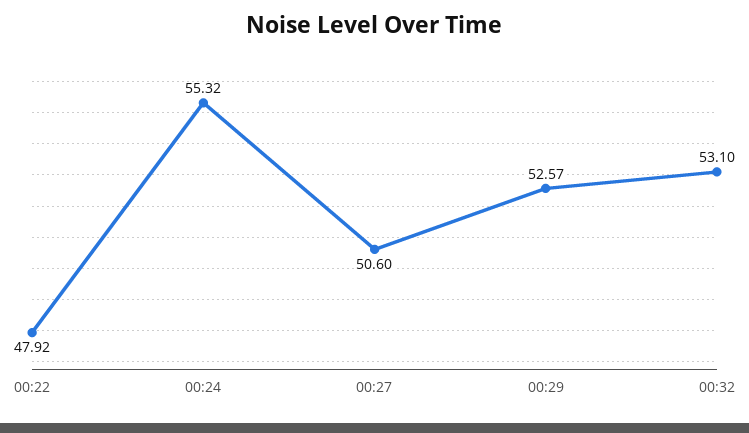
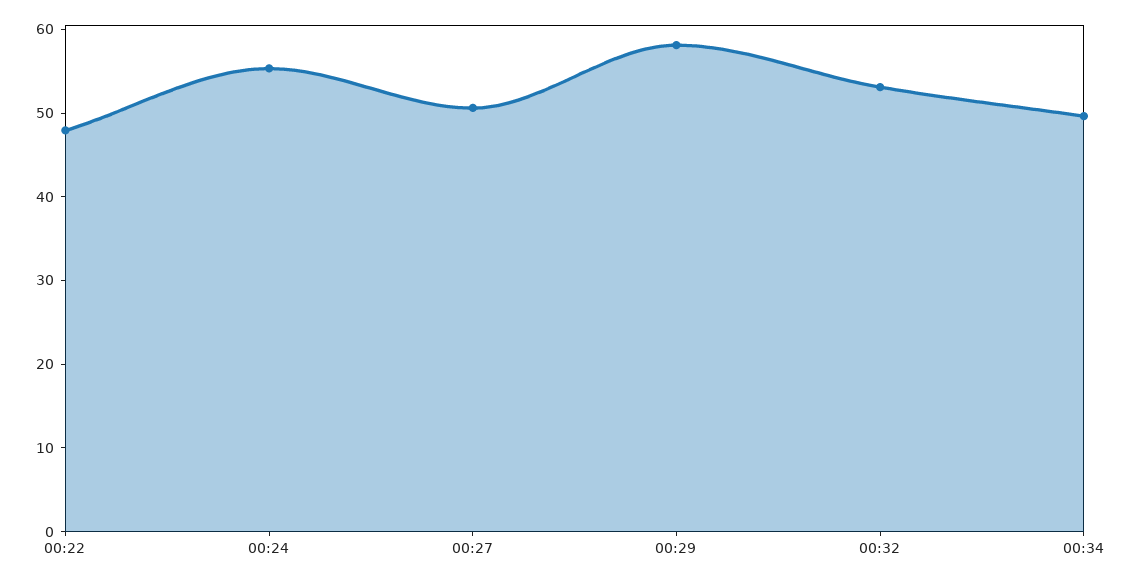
00:29: 52.57 -> 58
00:34: none -> 50

